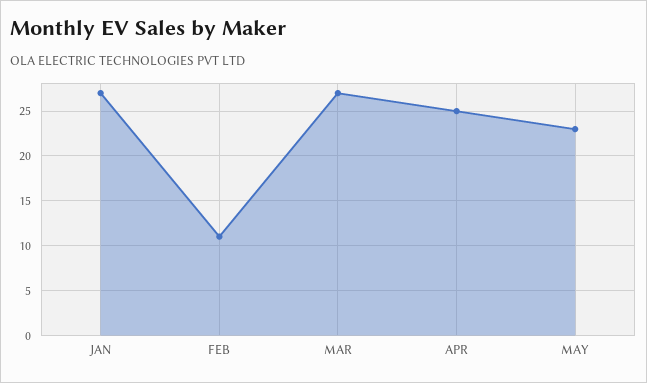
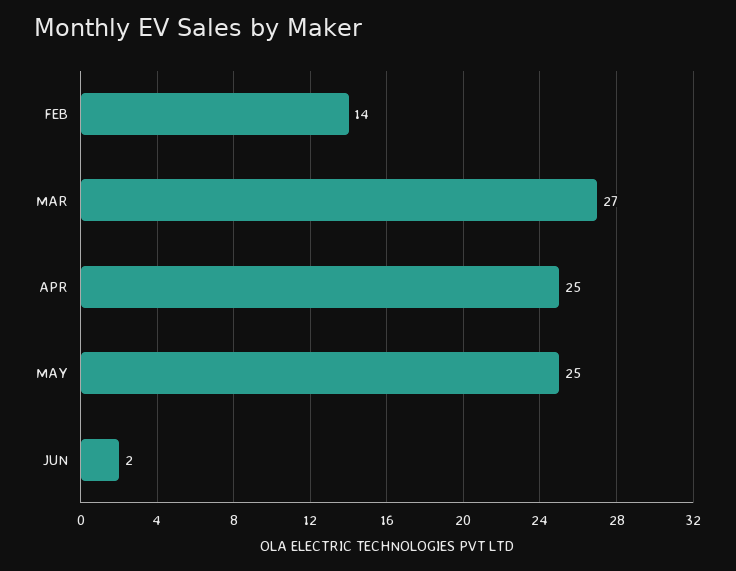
JAN: 27 -> none
FEB: 11 -> 14
MAY: 23 -> 25
JUN: none -> 2

